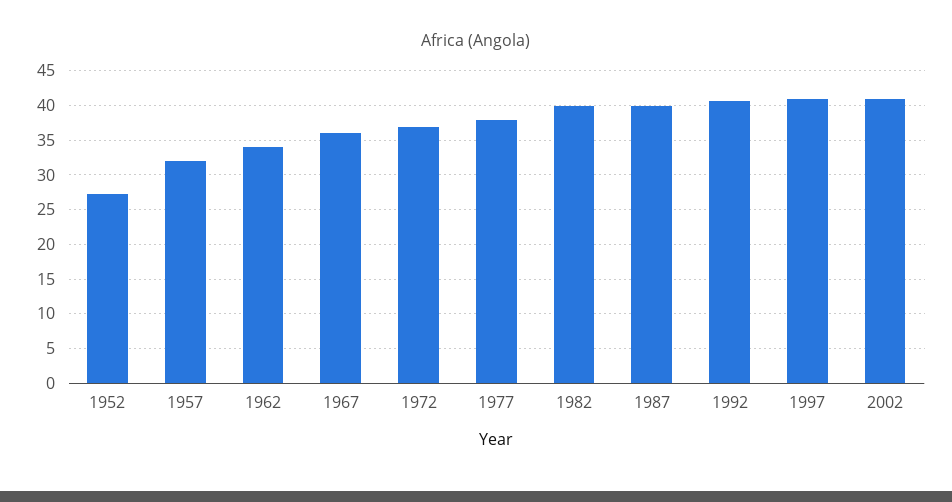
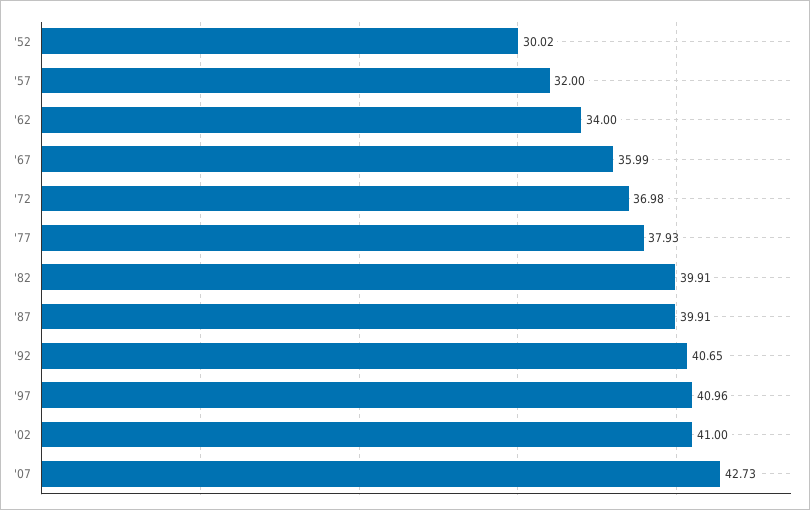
1952: 27 -> 30.02
'07: none -> 42.73

